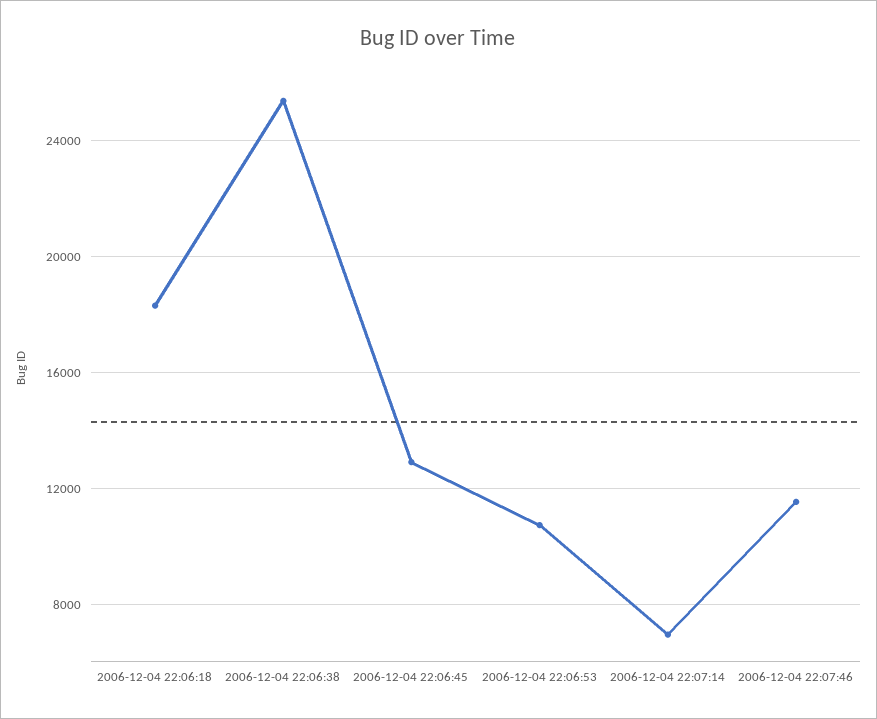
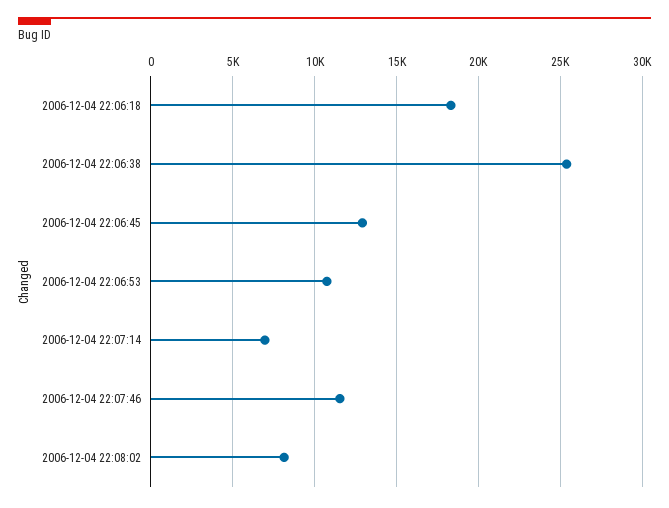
2006-12-04 22:08:02: none -> 8000

